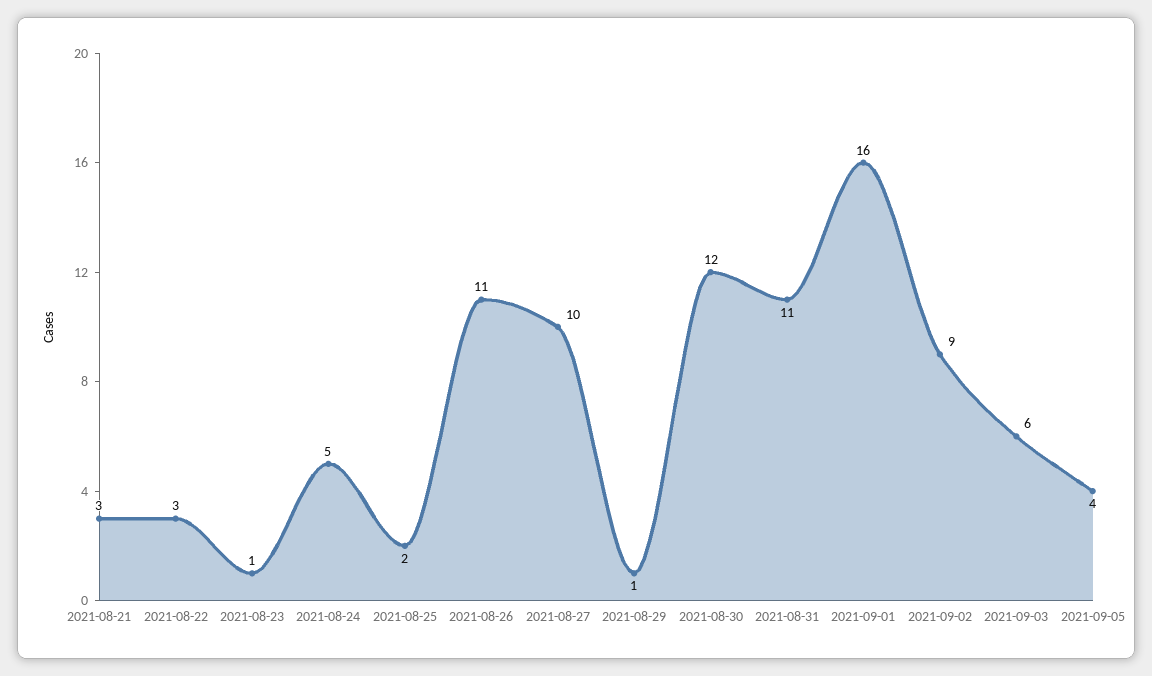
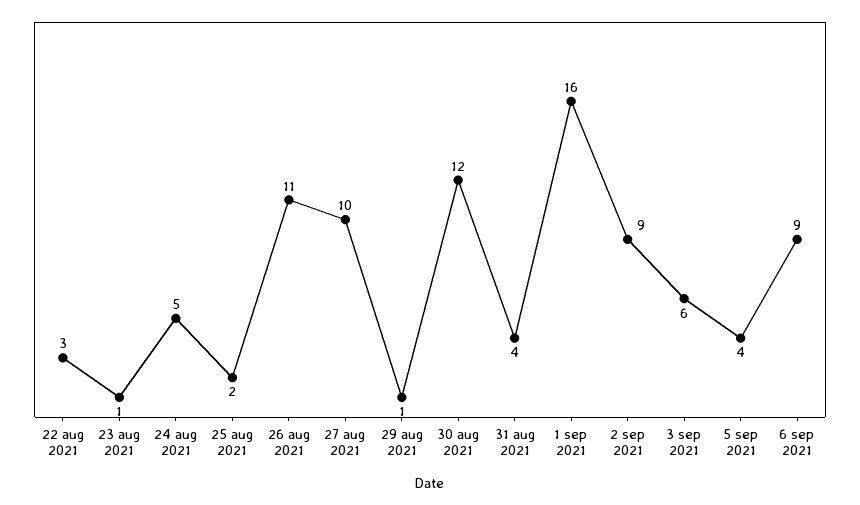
2021-08-21: 3 -> none
2021-08-31: 11 -> 4
6 sep 2021: none -> 9

